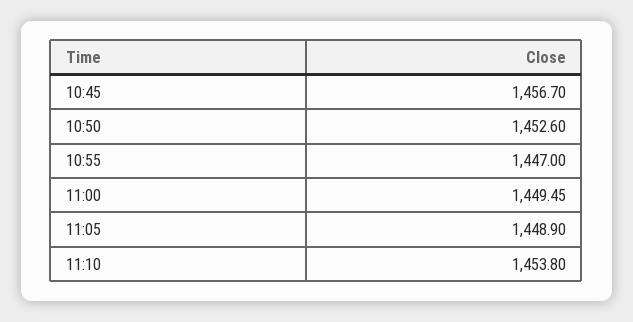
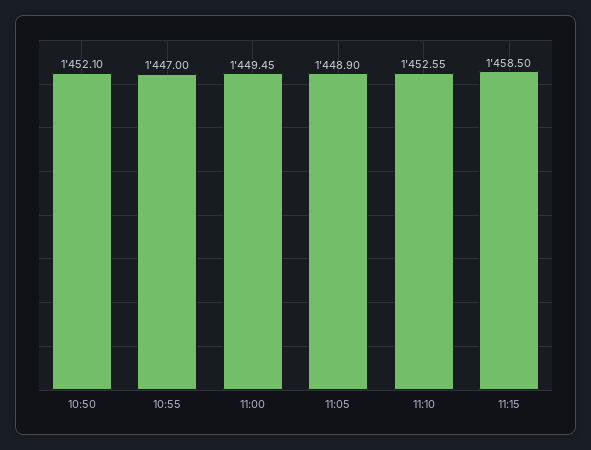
10:45: 1456.7 -> none
10:50: 1452.6 -> 1452.1
11:10: 1453.8 -> 1452.55
11:15: none -> 1458.5

